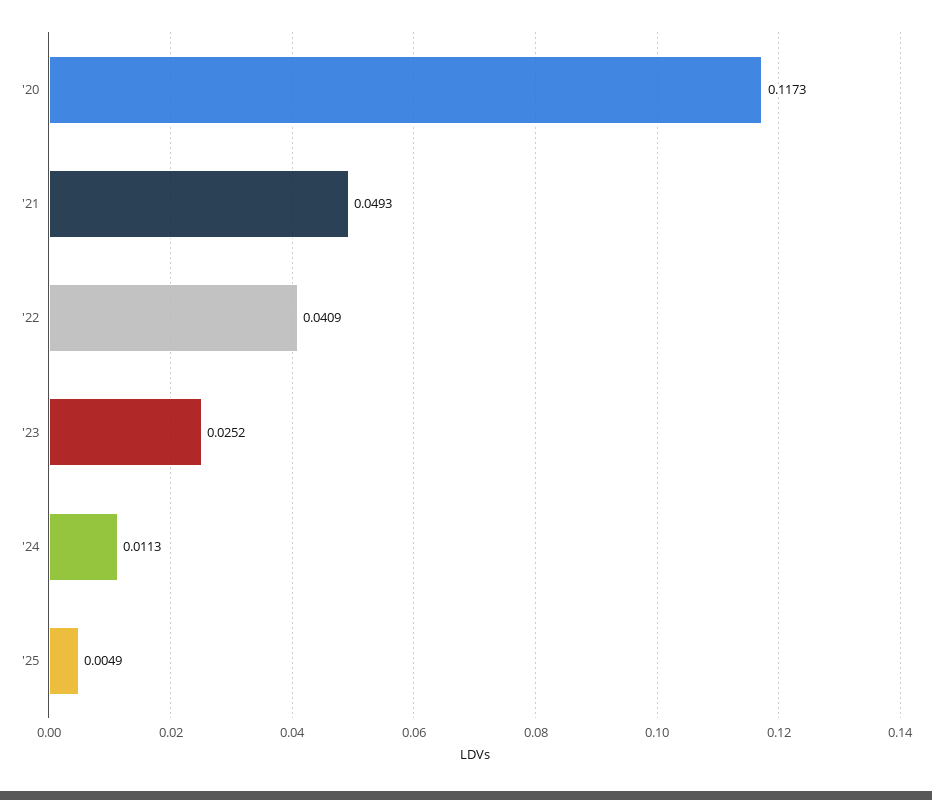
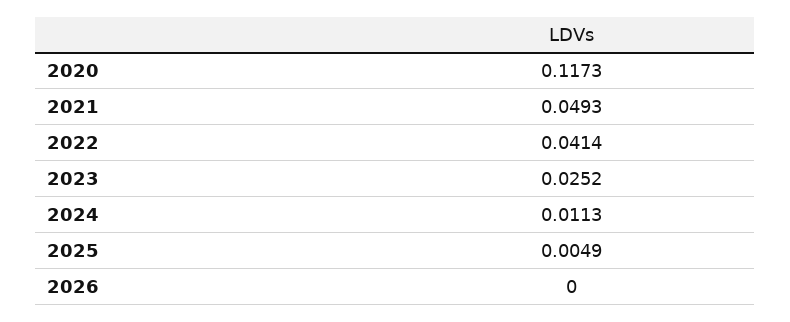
'22: 0.0409 -> 0.0414
2026: none -> 0

